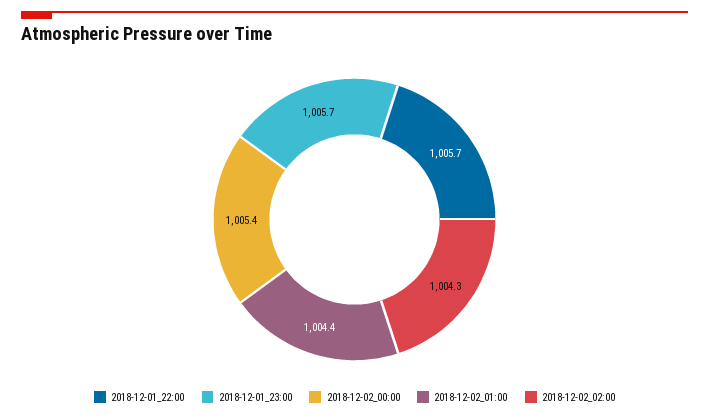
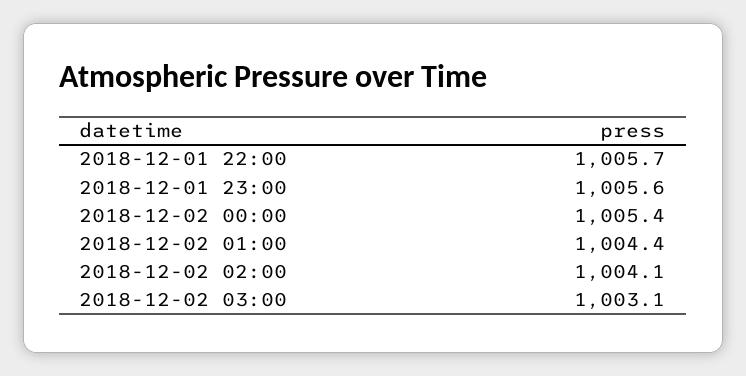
2018-12-01_23:00: 1005.7 -> 1005.6
2018-12-02_02:00: 1004.3 -> 1004.1
2018-12-02 03:00: none -> 1003.1

